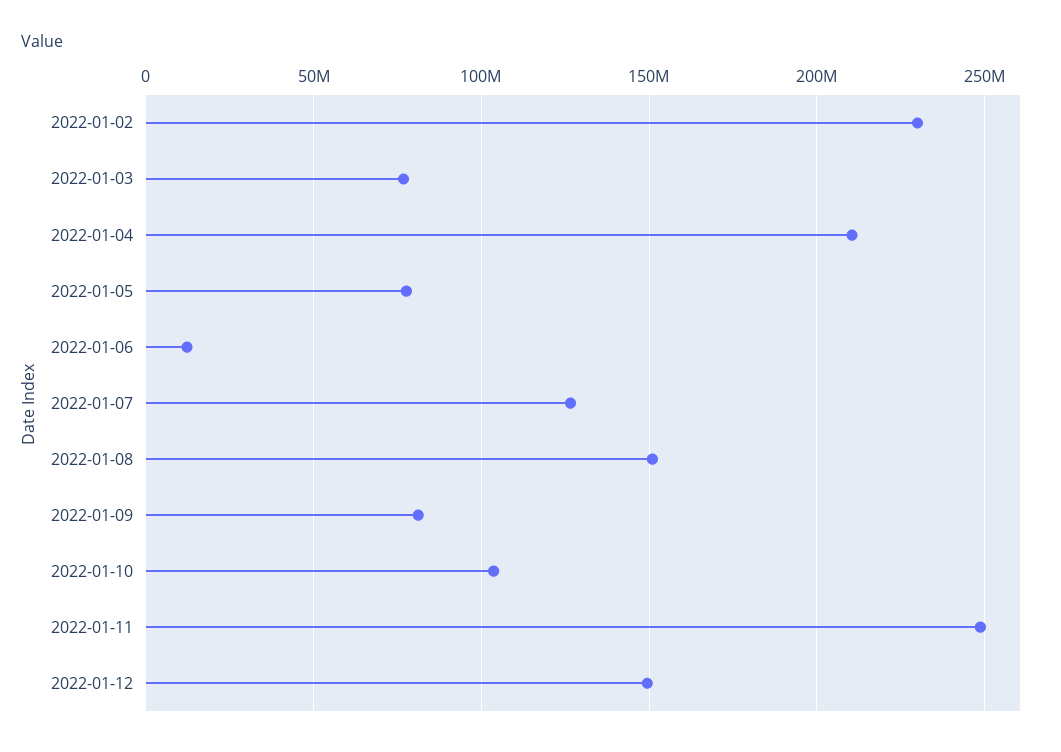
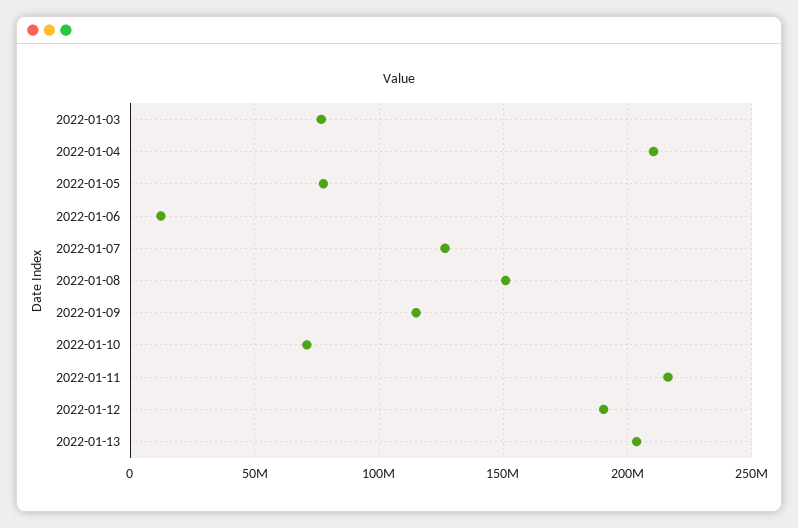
2022-01-02: 230000000 -> none
2022-01-09: 80000000 -> 115000000
2022-01-10: 105000000 -> 70000000
2022-01-11: 250000000 -> 215000000
2022-01-12: 150000000 -> 190000000
2022-01-13: none -> 205000000

